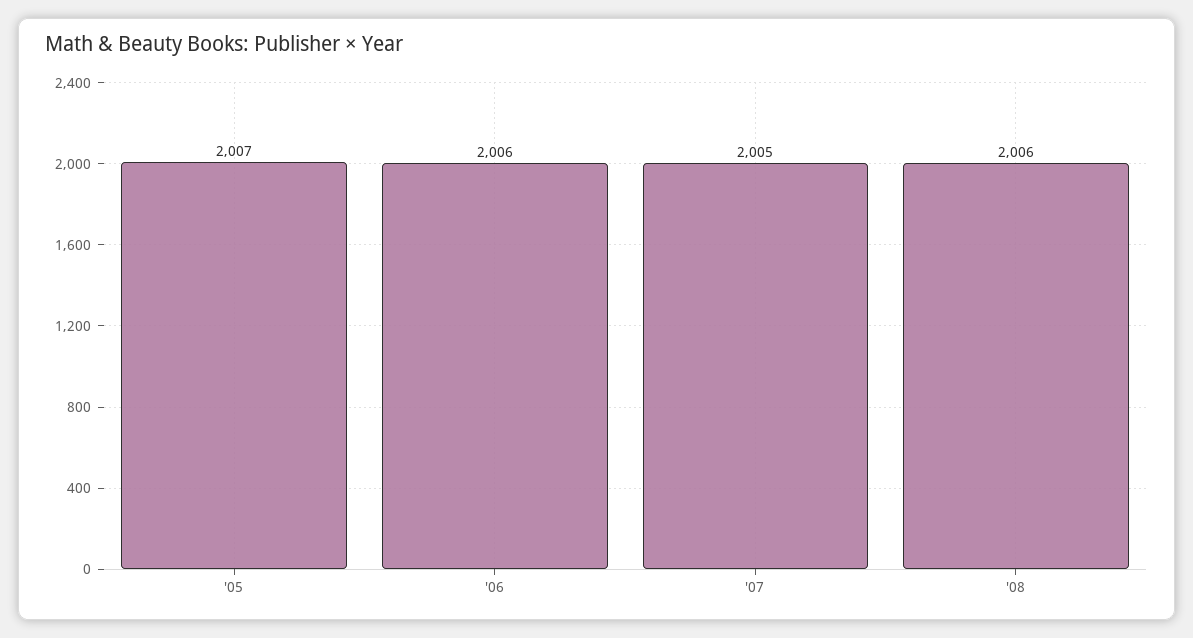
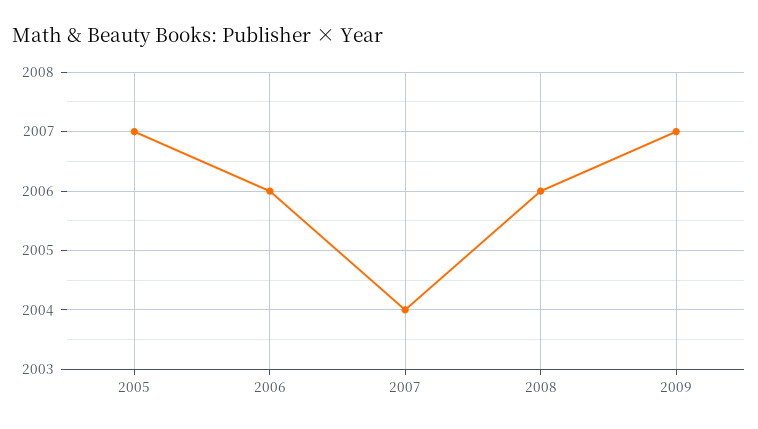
'07: 2005 -> 2004
2009: none -> 2007

